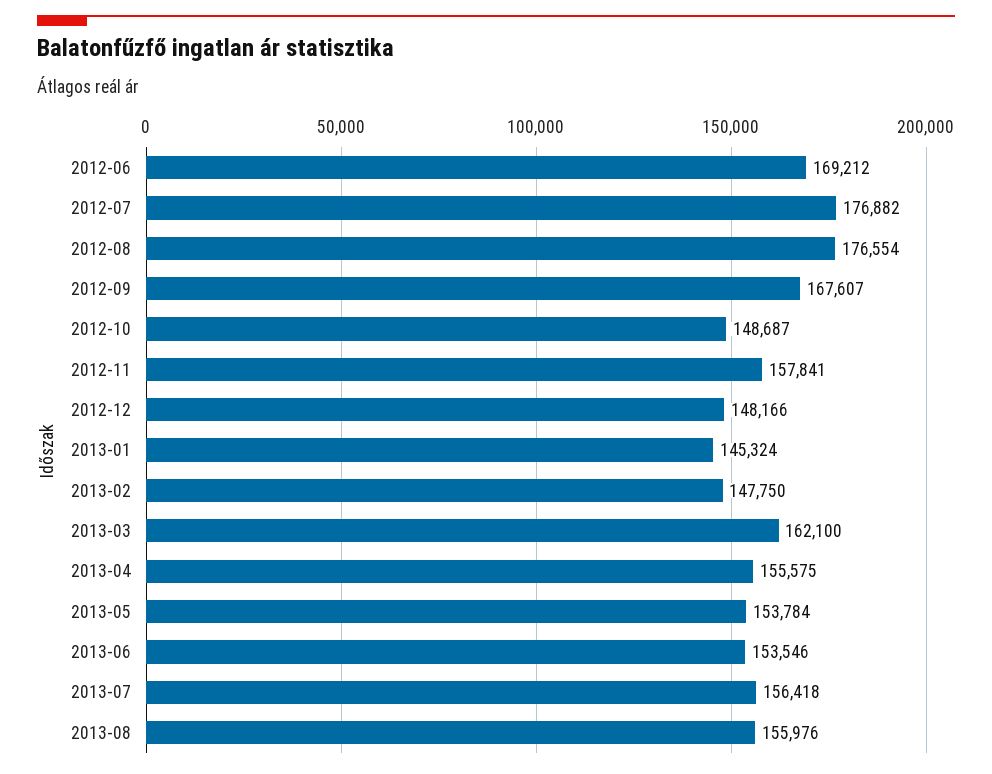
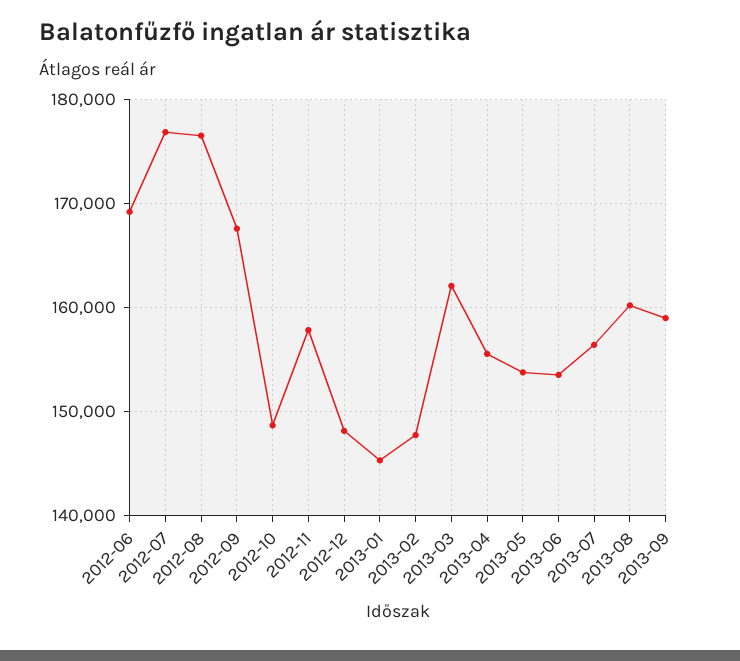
2013-08: 155976 -> 160000
2013-09: none -> 159000

